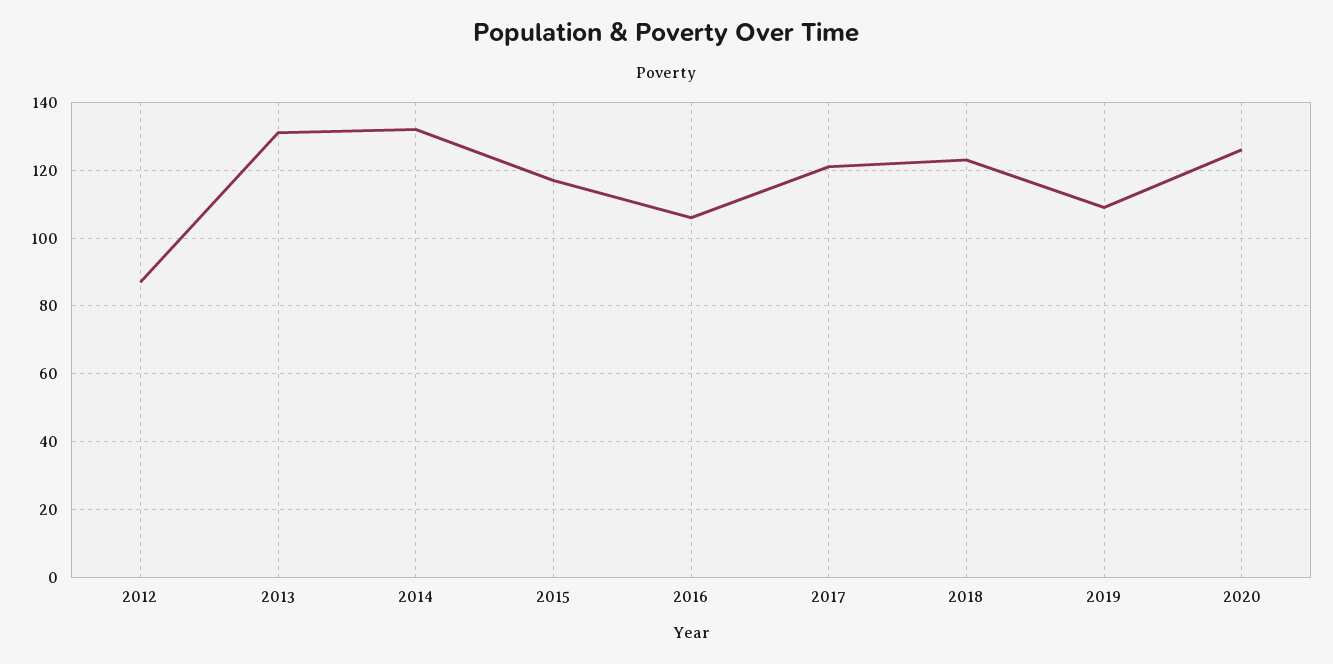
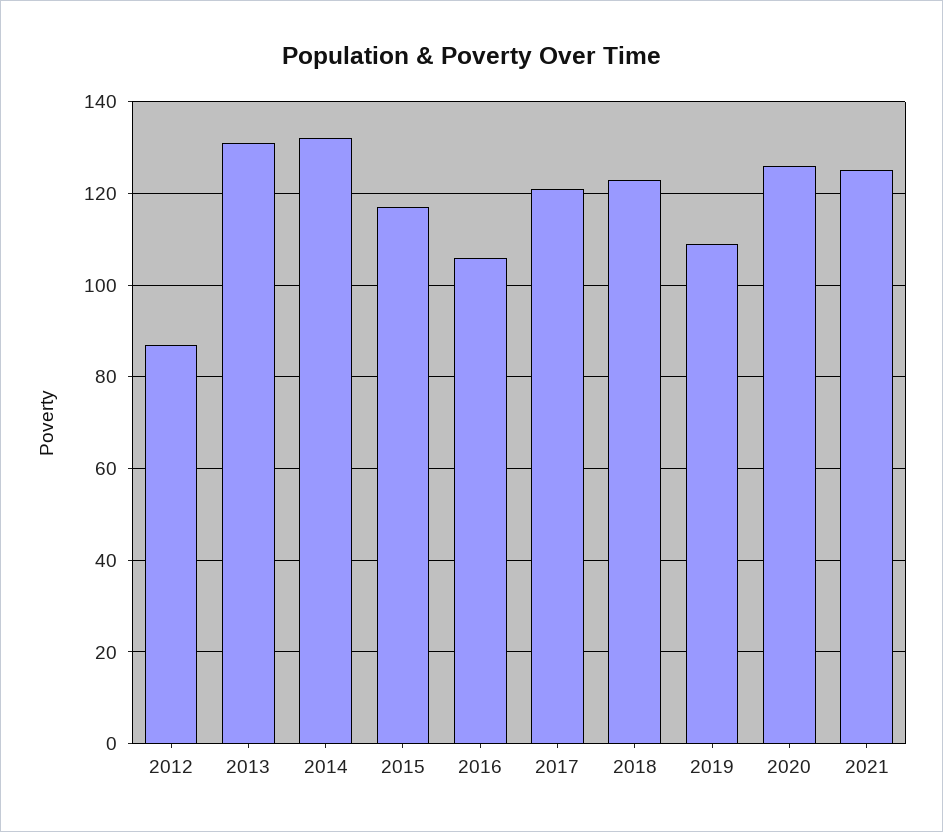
2021: none -> 125

